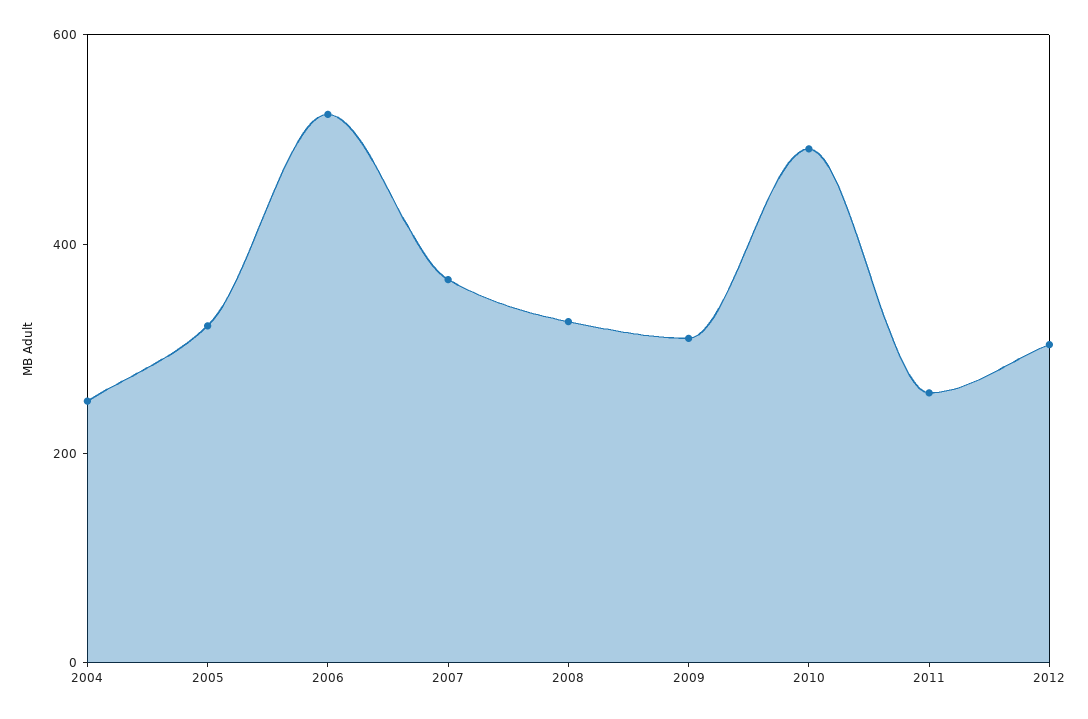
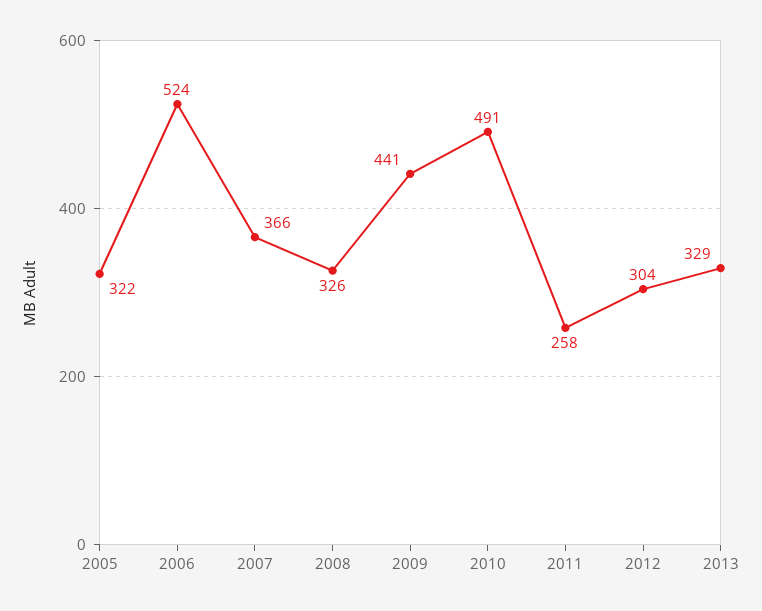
2004: 250 -> none
2009: 300 -> 441
2013: none -> 329

